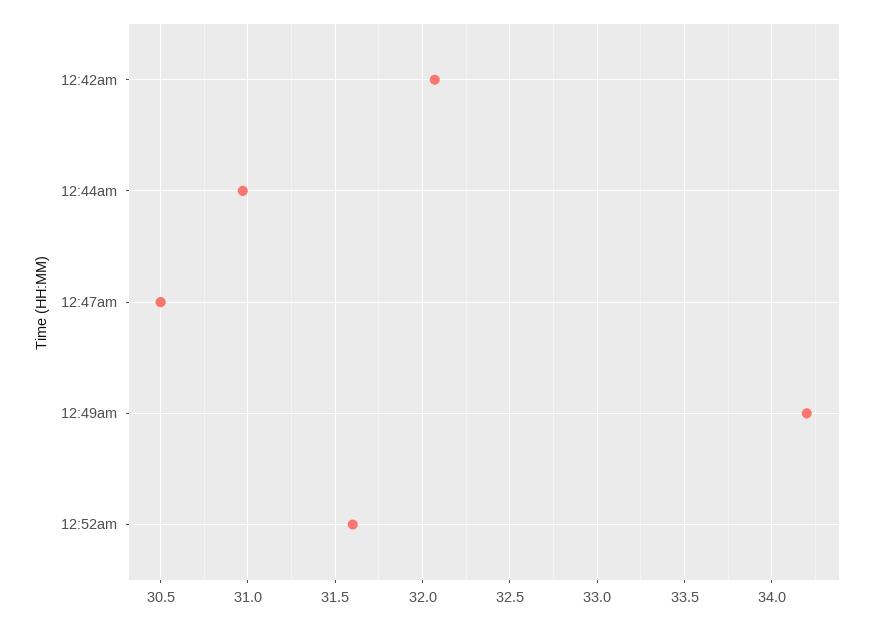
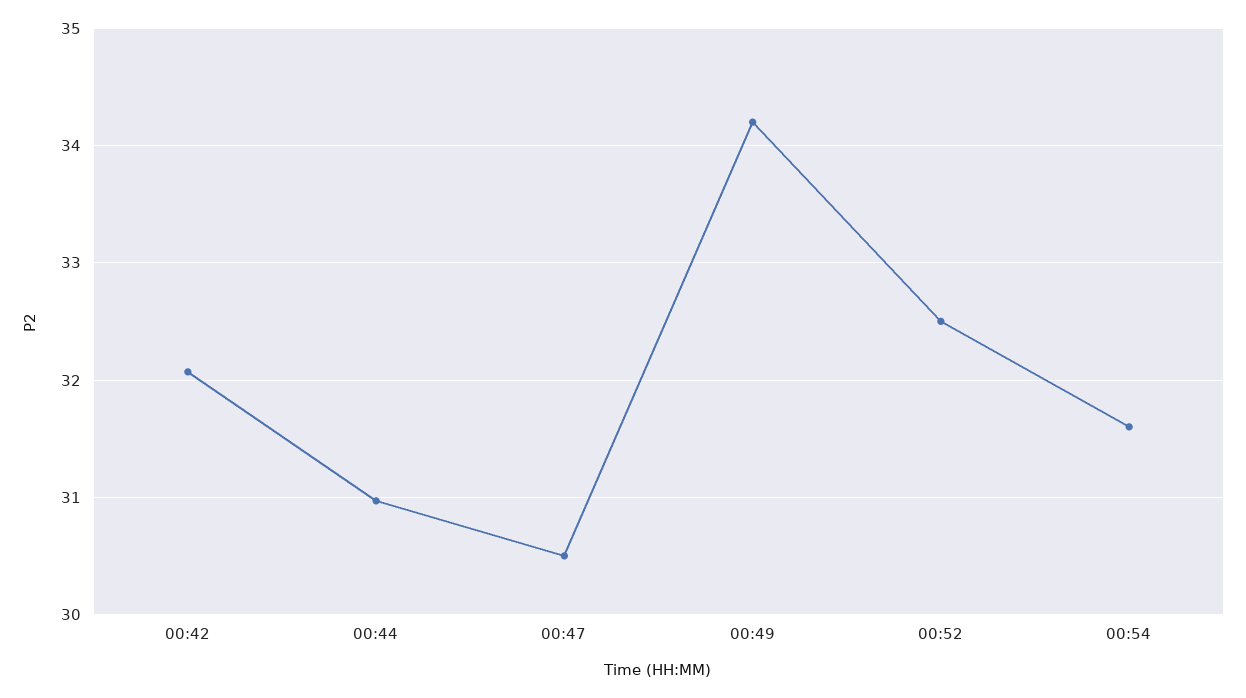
12:52am: 31.6 -> 32.5
00:54: none -> 31.6

